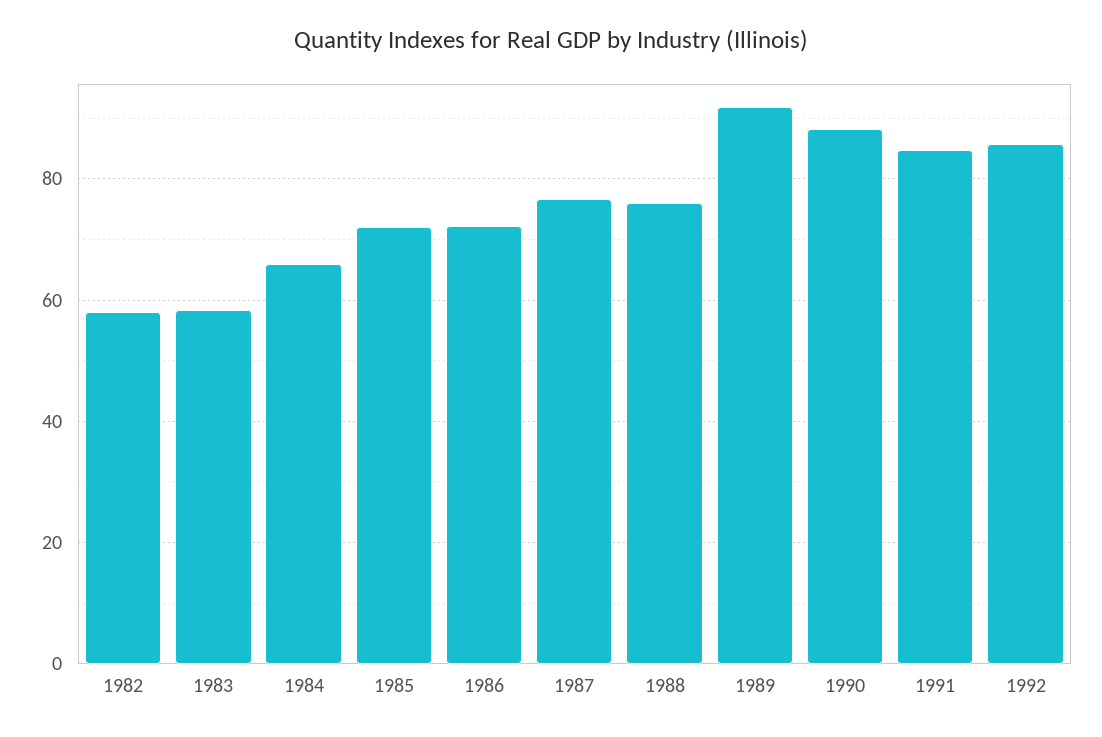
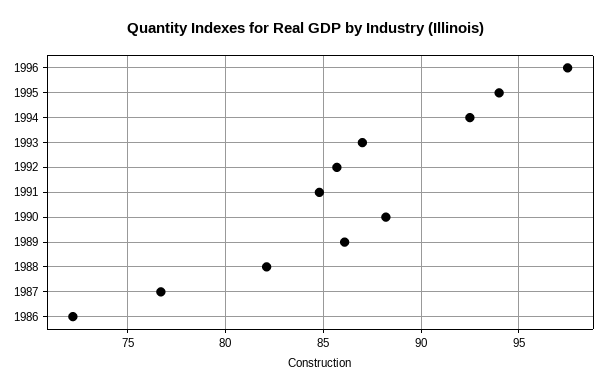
1982: 58 -> none
1983: 58 -> none
1984: 66 -> none
1985: 72 -> none
1988: 76 -> 82
1989: 92 -> 86
1996: none -> 97.5
1995: none -> 94
1994: none -> 92.5
1993: none -> 87

